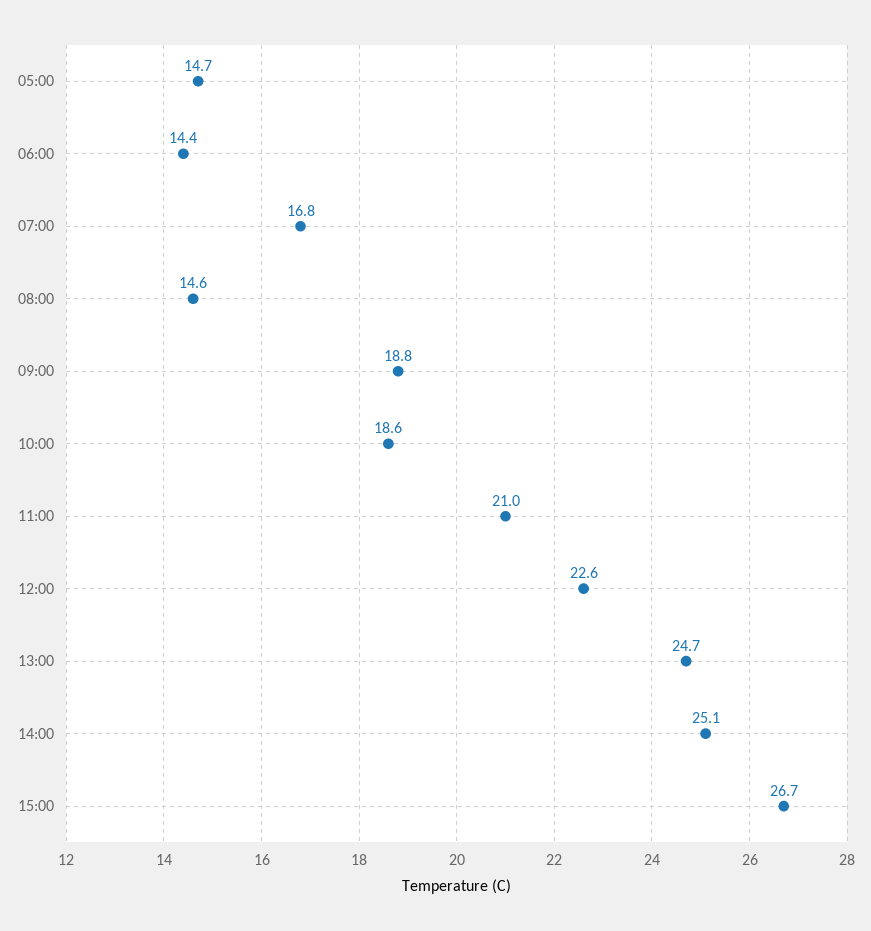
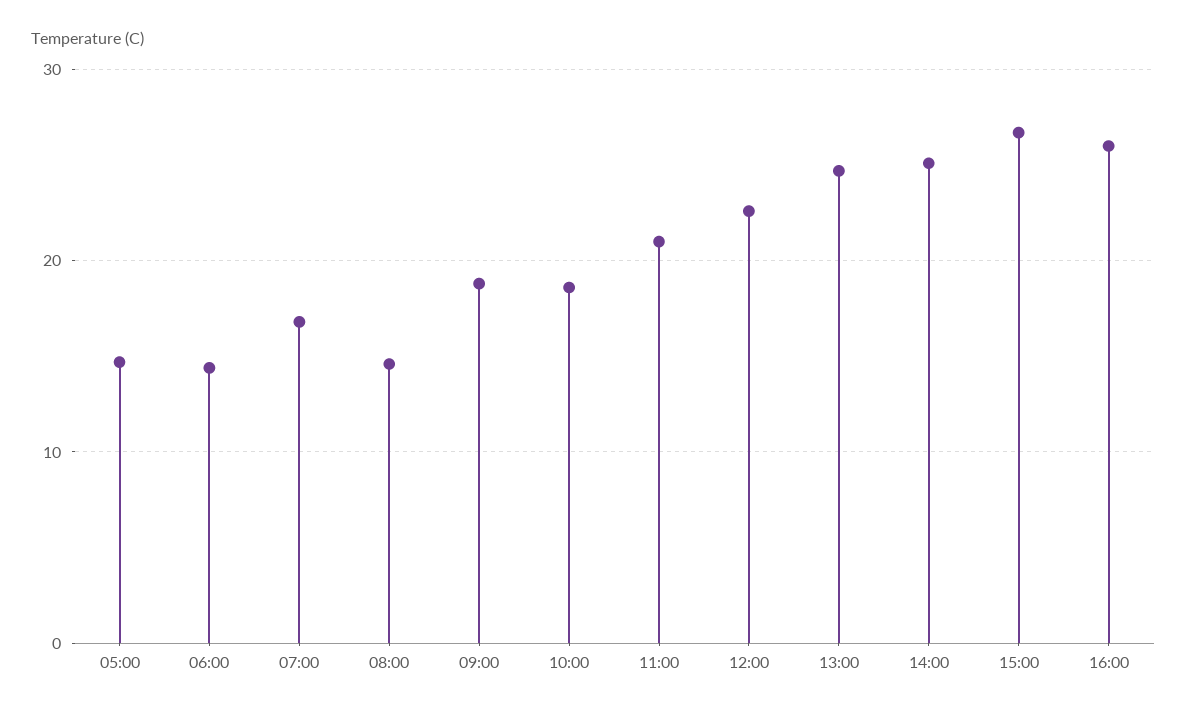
16:00: none -> 26

